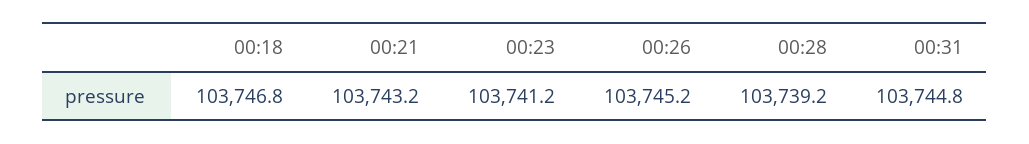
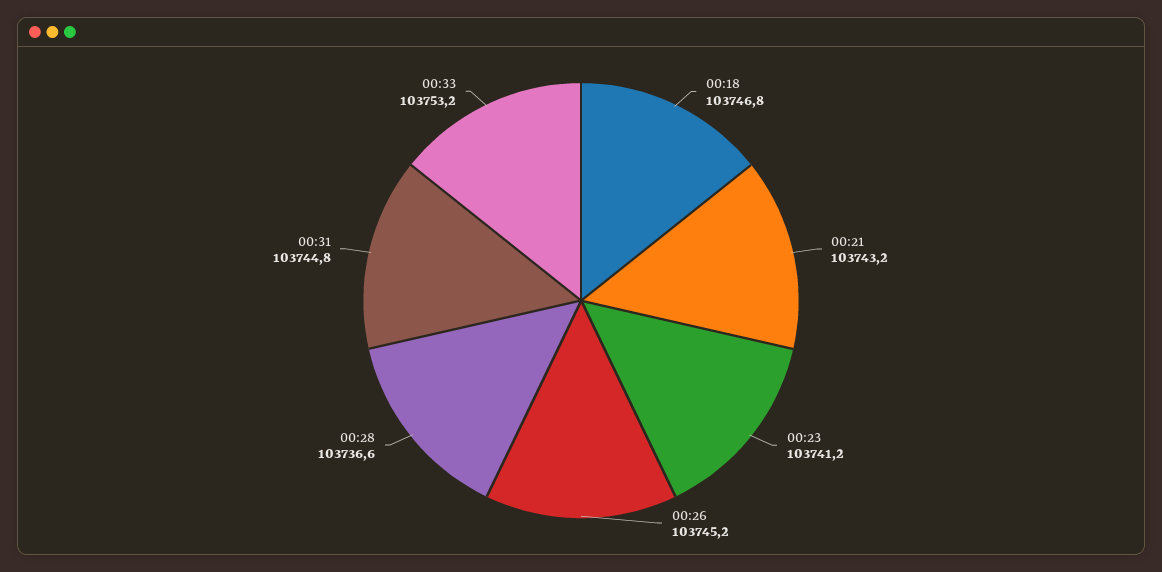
00:28: 103739.2 -> 103736.6
00:33: none -> 103753.2

